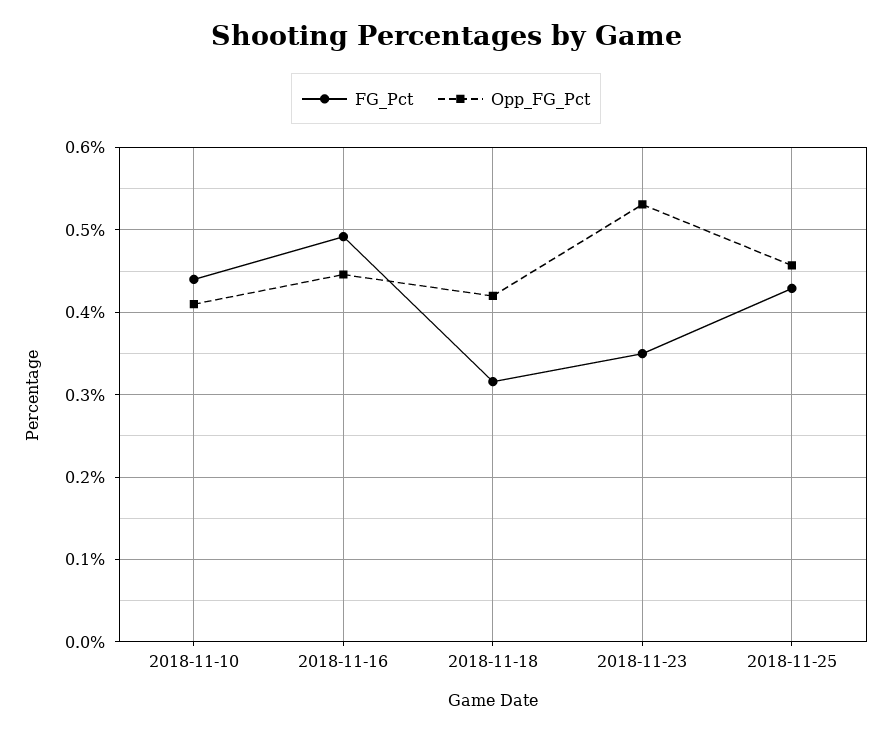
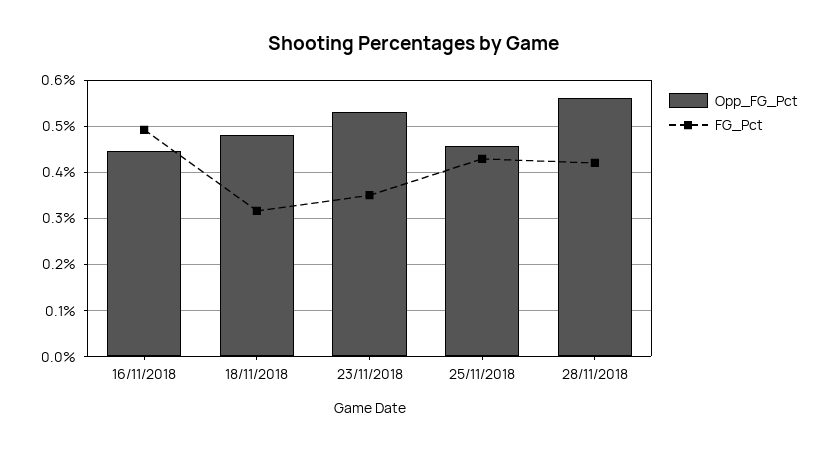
FG_Pct, 2018-11-10: 0.44 -> none
Opp_FG_Pct, 2018-11-10: 0.41 -> none
Opp_FG_Pct, 2018-11-18: 0.42 -> 0.48
Opp_FG_Pct, 28/11/2018: none -> 0.56
FG_Pct, 28/11/2018: none -> 0.42

